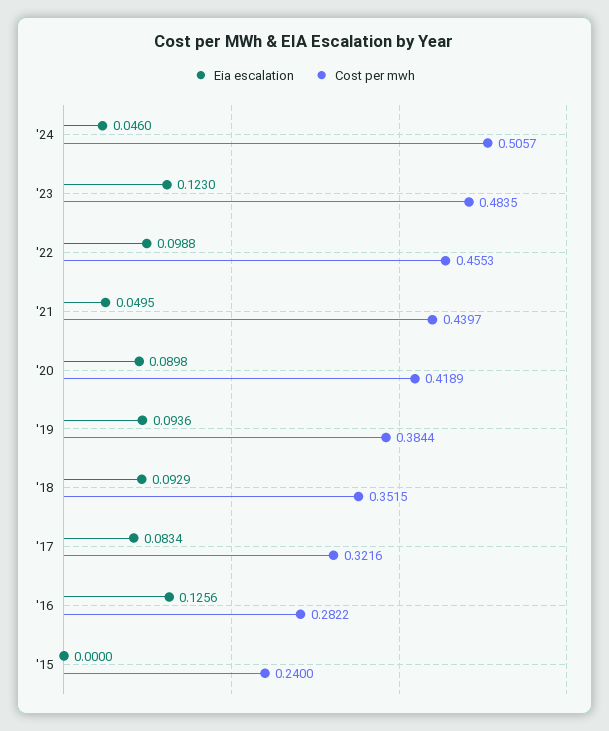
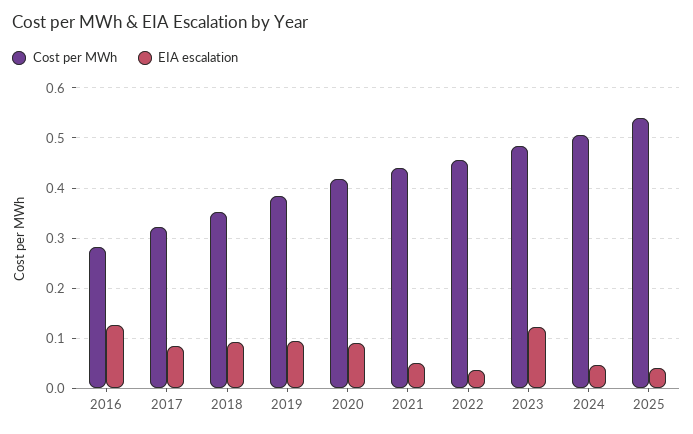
Eia escalation, '22: 0.0988 -> 0.04
Eia escalation, '15: 0 -> none
Cost per mwh, '15: 0.24 -> none
Cost per mwh, 2025: none -> 0.54
Eia escalation, 2025: none -> 0.04

